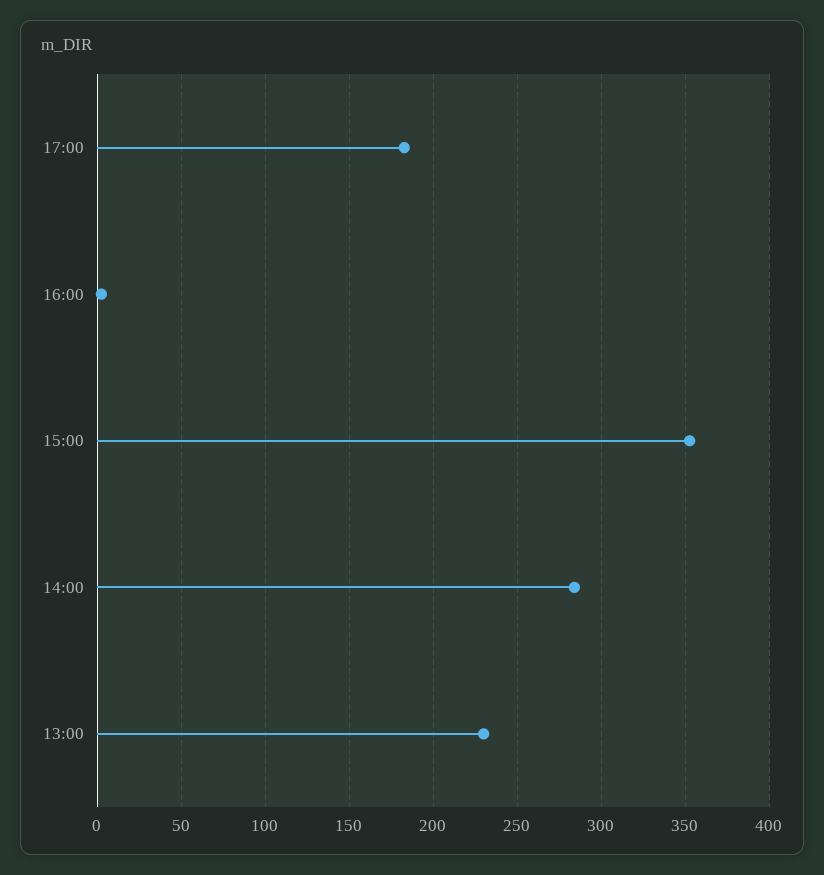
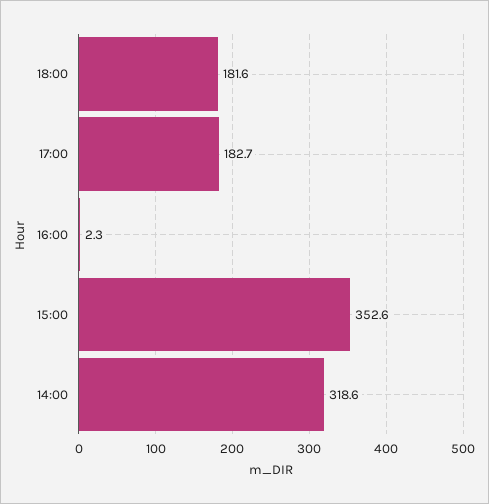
14:00: 285 -> 318.6
13:00: 230 -> none
18:00: none -> 181.6

